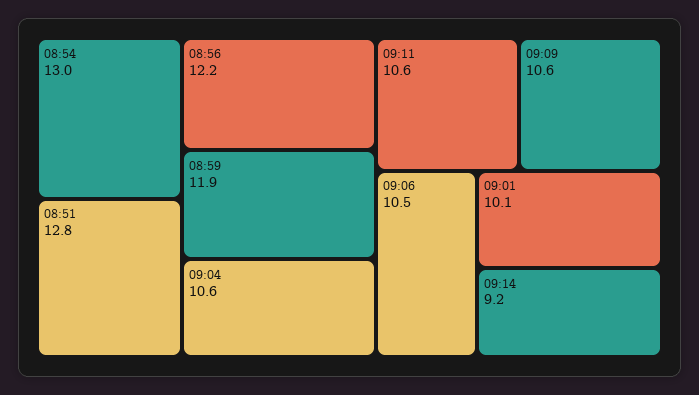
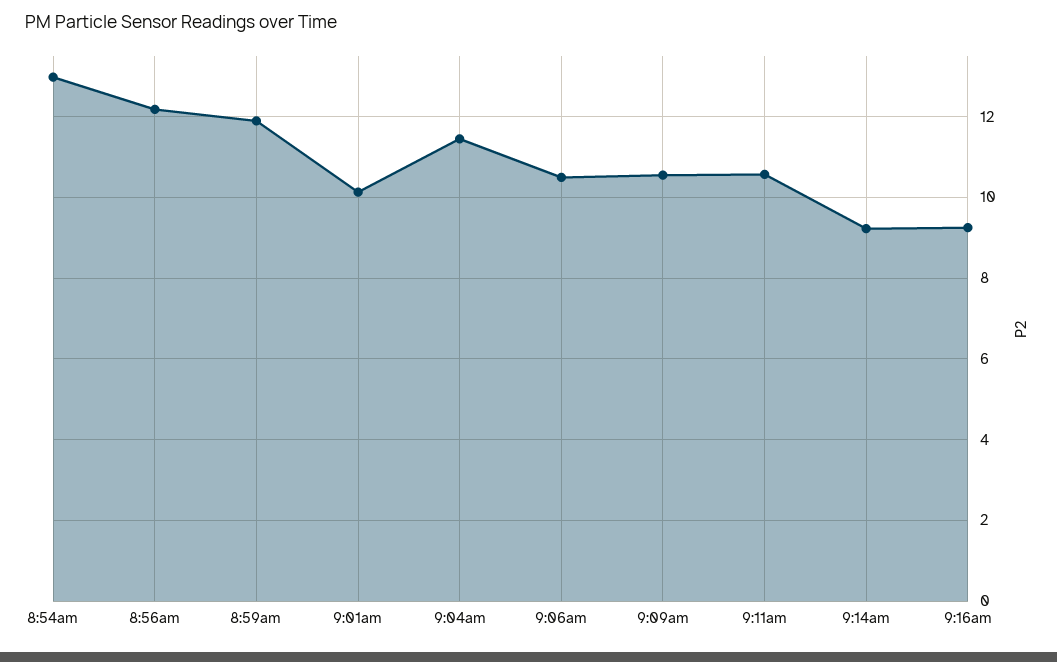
08:51: 12.8 -> none
09:04: 10.6 -> 11.4
9:16am: none -> 9.2

